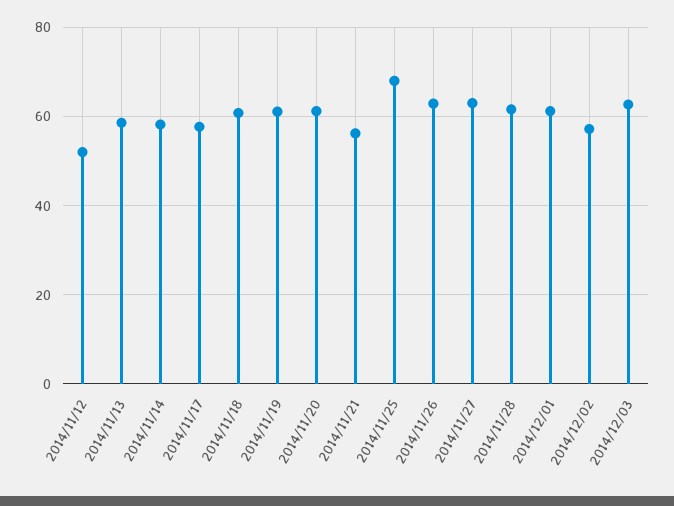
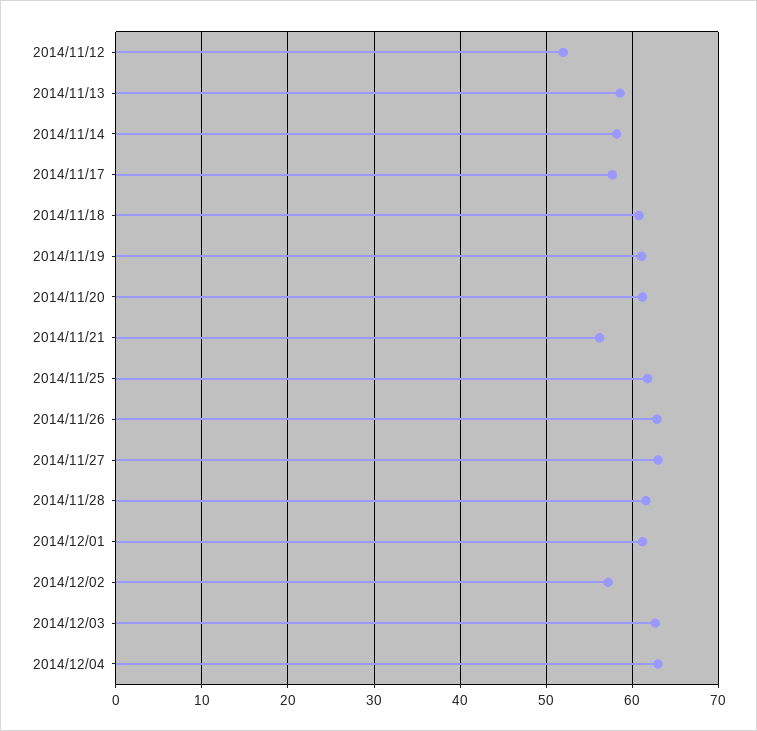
2014/11/25: 68 -> 62
2014/12/04: none -> 63

